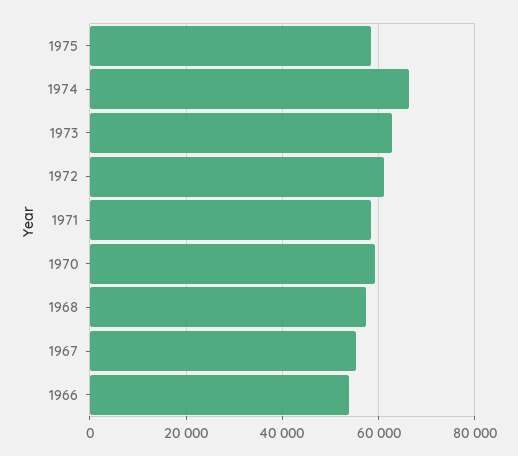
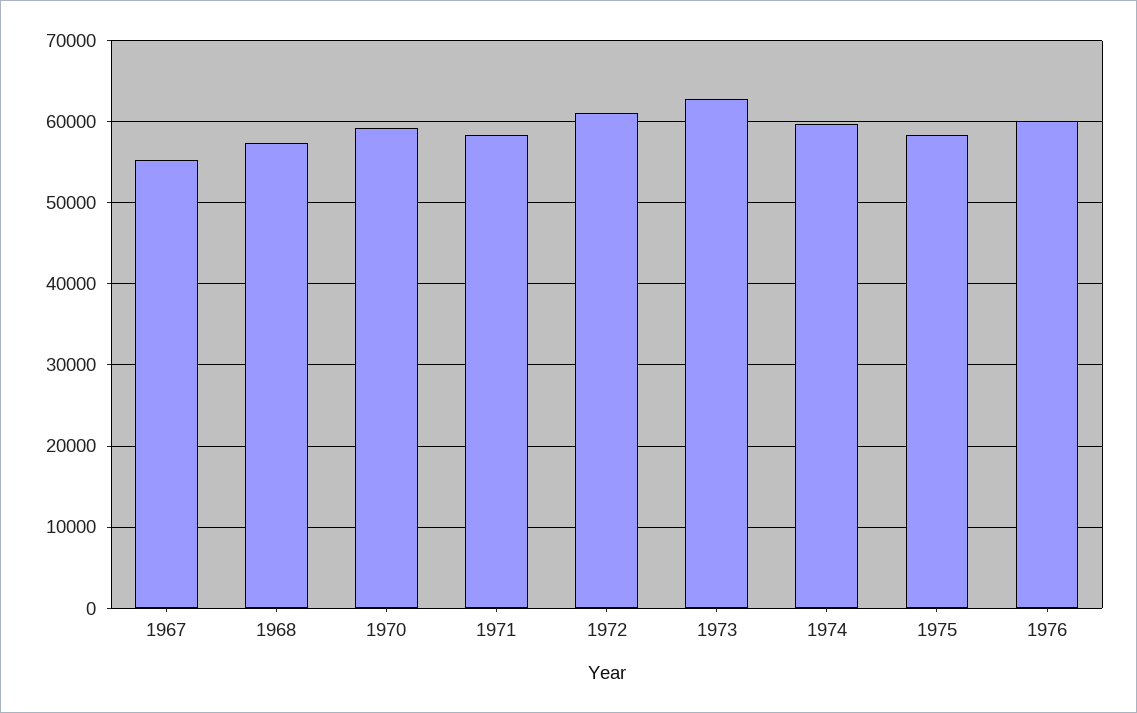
1974: 66000 -> 60000
1966: 54000 -> none
1976: none -> 60000

